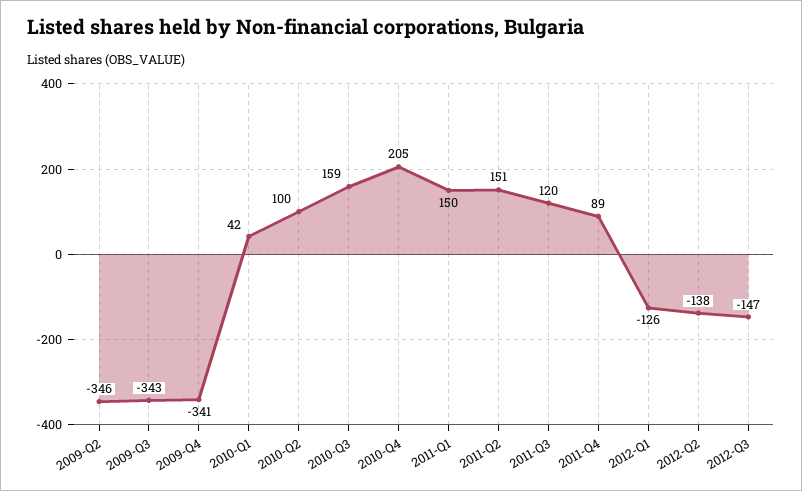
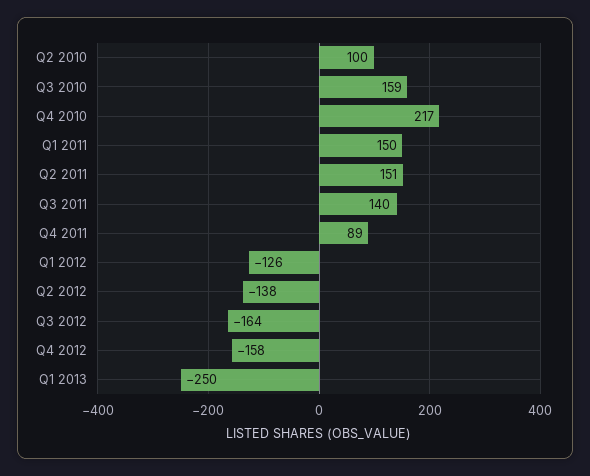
2009-Q2: -346 -> none
2009-Q3: -343 -> none
2009-Q4: -341 -> none
2010-Q1: 42 -> none
2010-Q4: 205 -> 217
2011-Q3: 120 -> 140
2012-Q3: -147 -> -164
Q4 2012: none -> -158
Q1 2013: none -> -250

